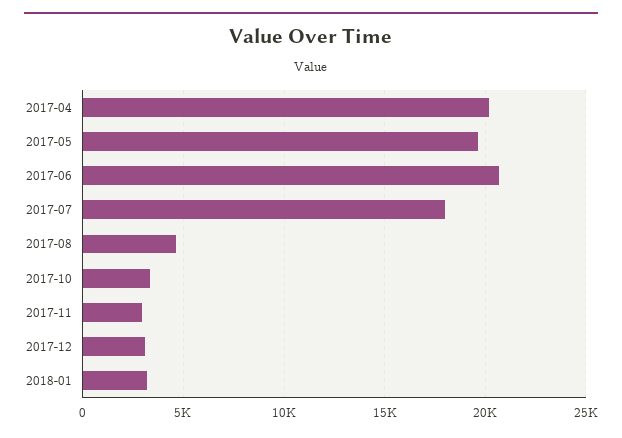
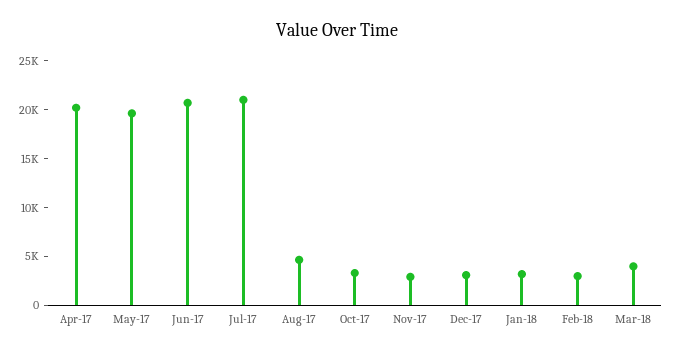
2017-07: 18000 -> 21000
Feb-18: none -> 3000
Mar-18: none -> 4000

